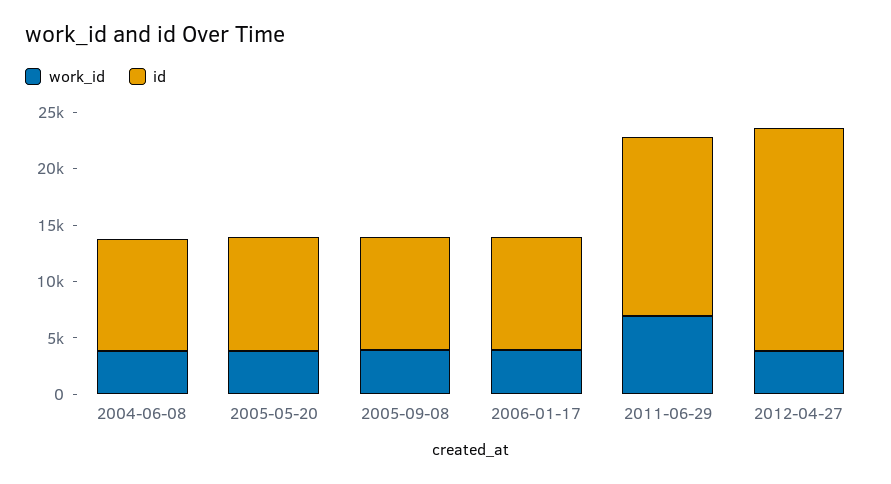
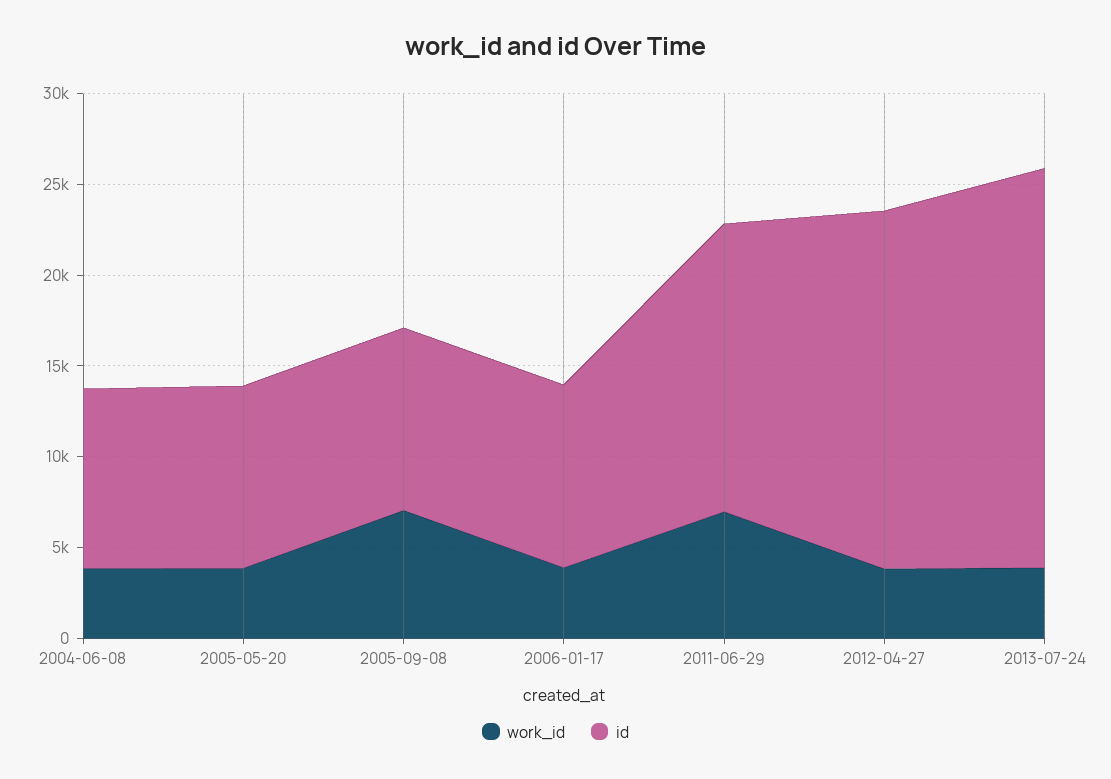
work_id, 2005-09-08: 4000 -> 7000
work_id, 2013-07-24: none -> 4000
id, 2013-07-24: none -> 22000

